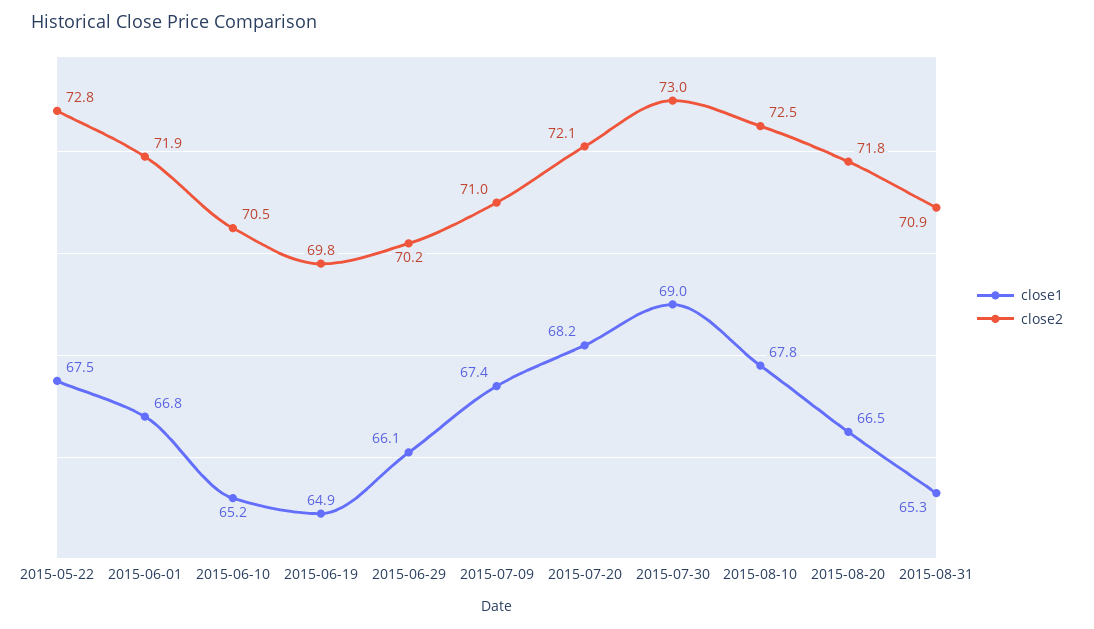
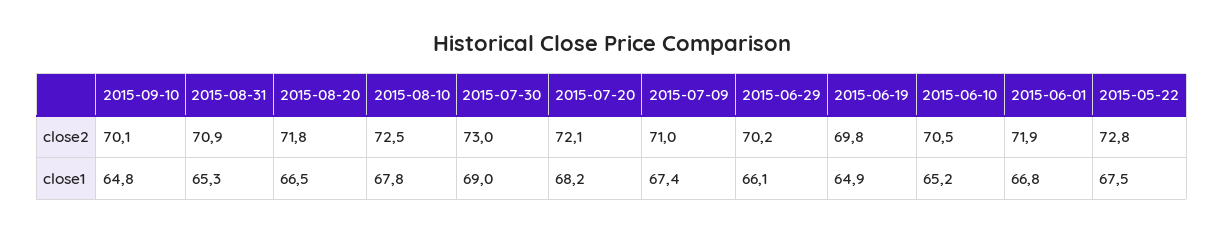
close2, 2015-09-10: none -> 70.1
close1, 2015-09-10: none -> 64.8

